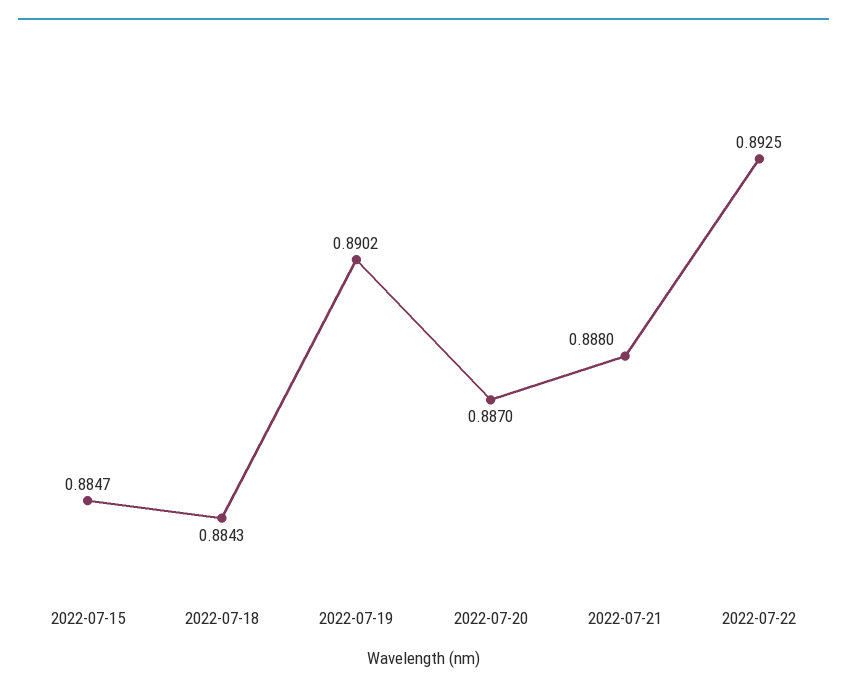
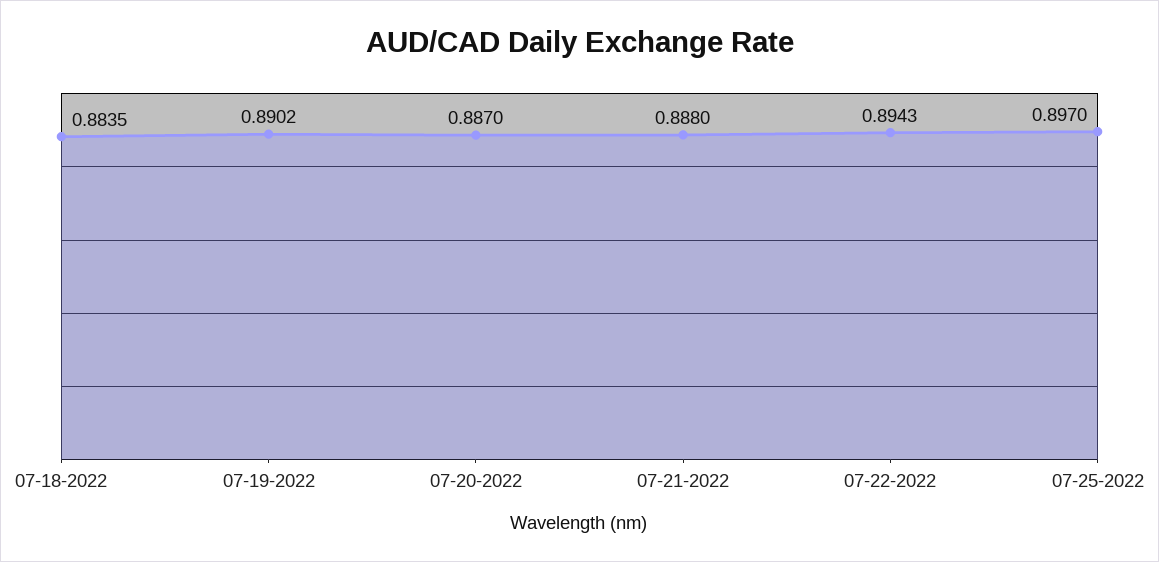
2022-07-15: 0.8847 -> none
2022-07-18: 0.8843 -> 0.8835
2022-07-22: 0.8925 -> 0.8943
07-25-2022: none -> 0.897

